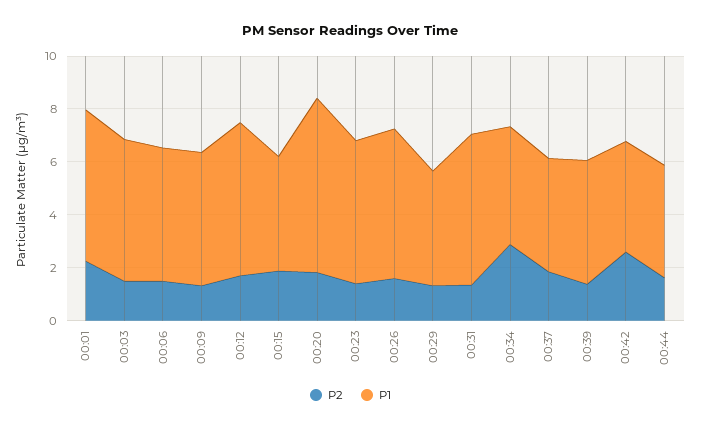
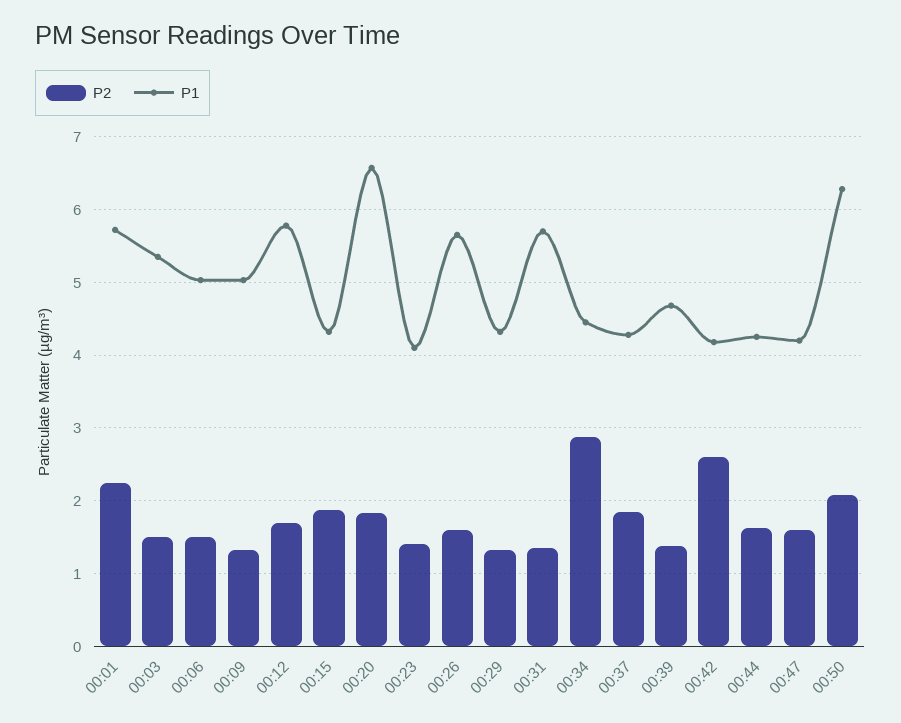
P1, 00:23: 5.5 -> 4.1
P2, 00:47: none -> 1.6
P1, 00:47: none -> 4.2
P2, 00:50: none -> 2.1
P1, 00:50: none -> 6.3

